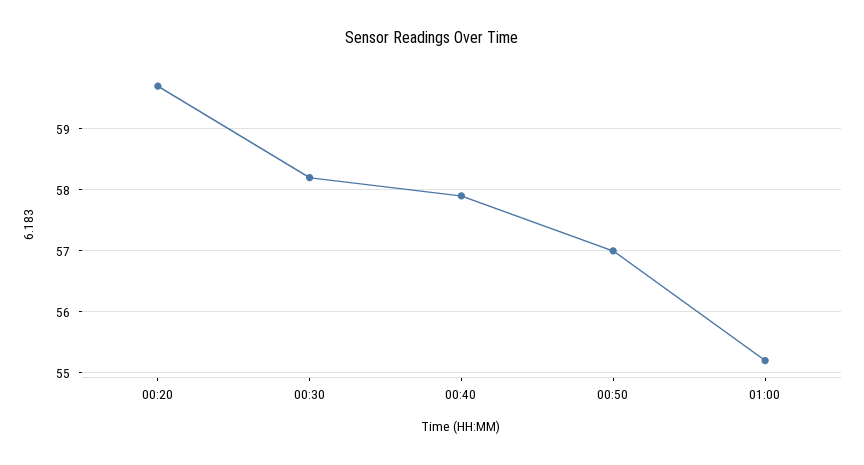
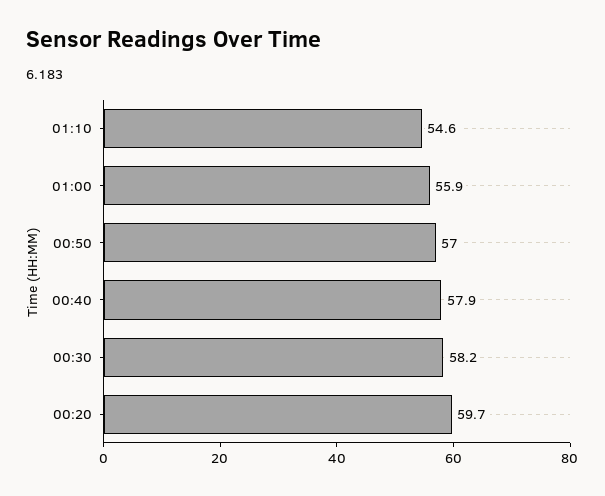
01:00: 55.2 -> 55.9
01:10: none -> 54.6

